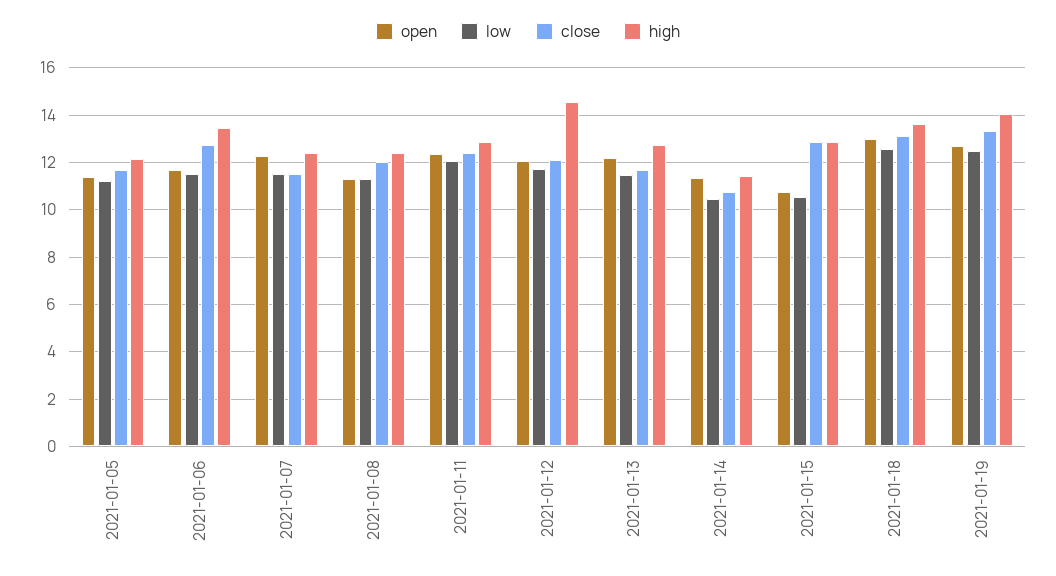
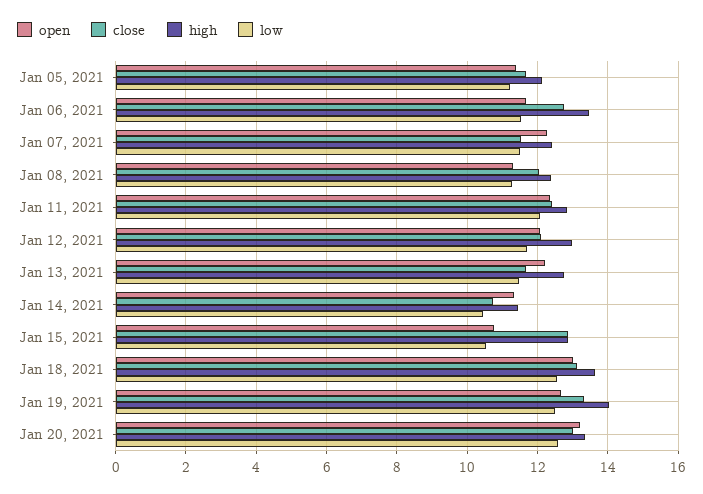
high, 2021-01-12: 14.5 -> 13
open, Jan 20, 2021: none -> 13.2
close, Jan 20, 2021: none -> 13
high, Jan 20, 2021: none -> 13.4
low, Jan 20, 2021: none -> 12.6

